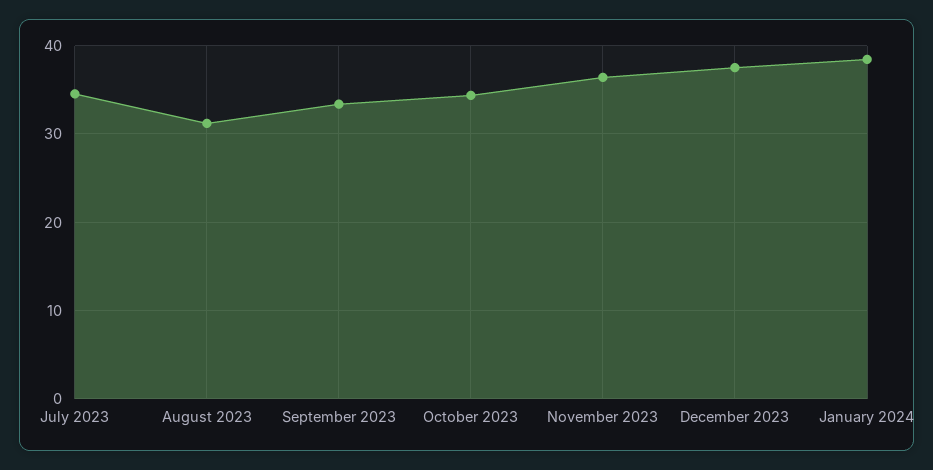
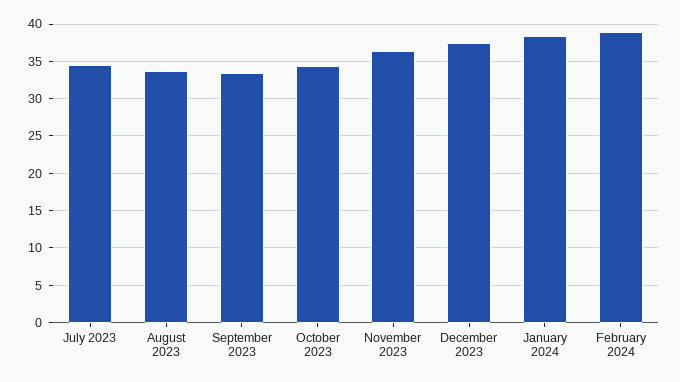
August 2023: 31 -> 34
February 2024: none -> 39

